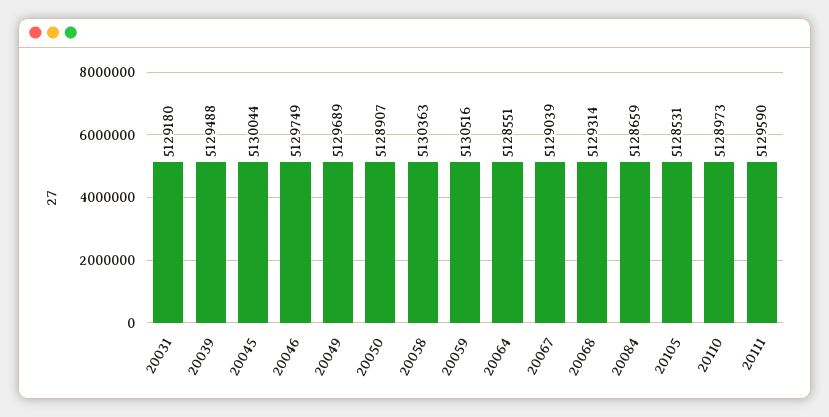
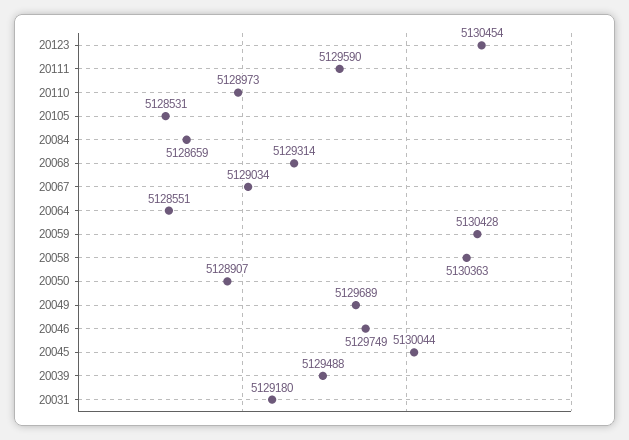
20059: 5130516 -> 5130428
20067: 5129039 -> 5129034
20123: none -> 5130454

